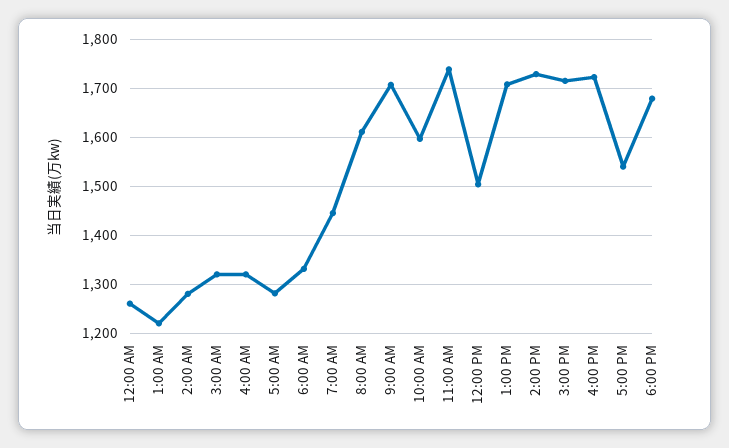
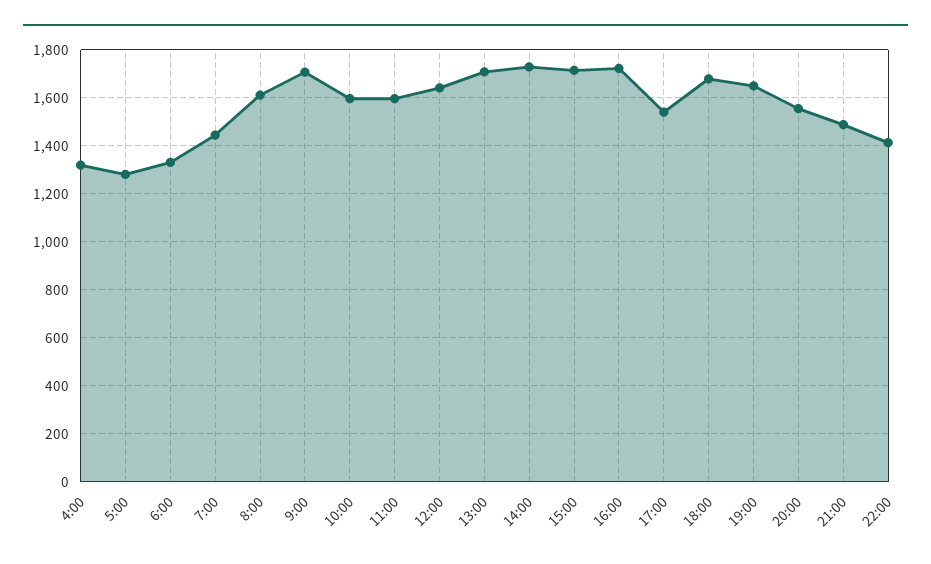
12:00 AM: 1260 -> none
1:00 AM: 1220 -> none
2:00 AM: 1280 -> none
3:00 AM: 1320 -> none
11:00 AM: 1740 -> 1600
12:00 PM: 1500 -> 1650
19:00: none -> 1650
20:00: none -> 1550
21:00: none -> 1500
22:00: none -> 1400

